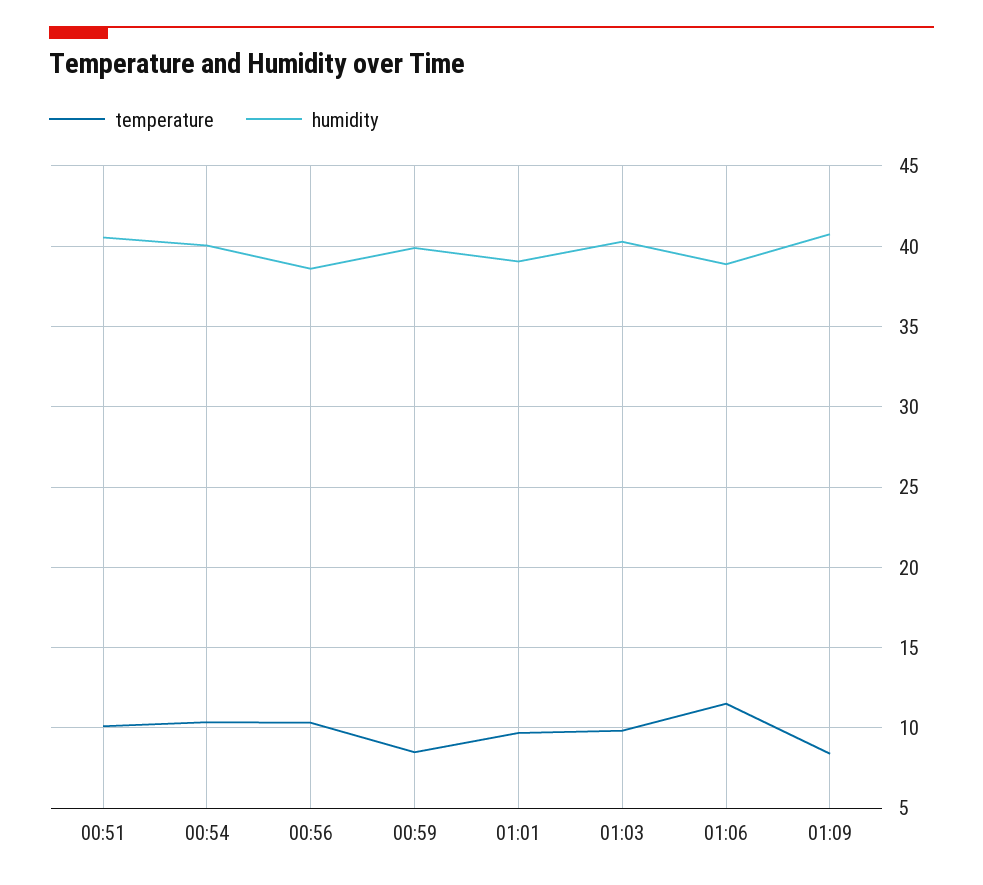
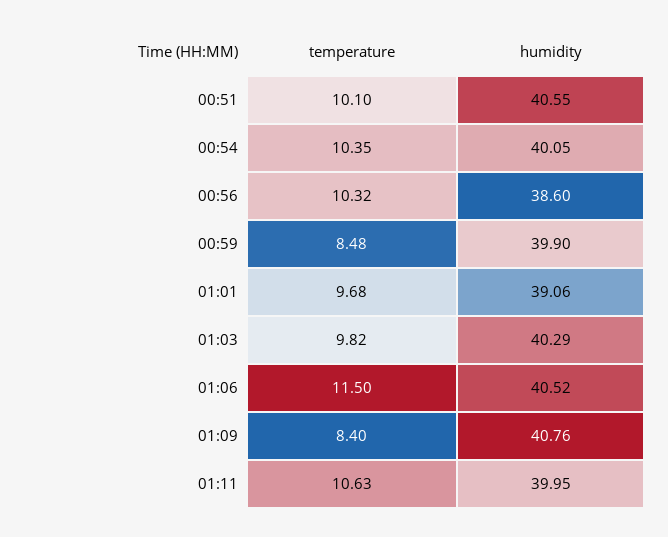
humidity, 01:06: 39 -> 40.52
temperature, 01:11: none -> 10.63
humidity, 01:11: none -> 39.95

